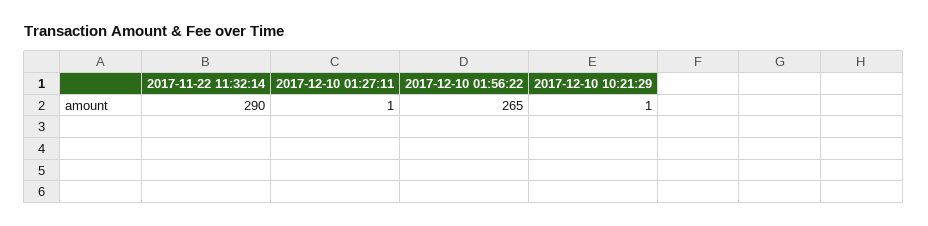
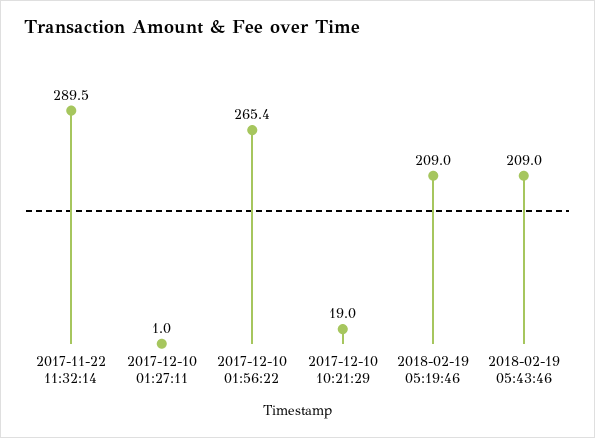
2017-12-10 10:21:29: 1 -> 19
2018-02-19 05:19:46: none -> 209
2018-02-19 05:43:46: none -> 209

